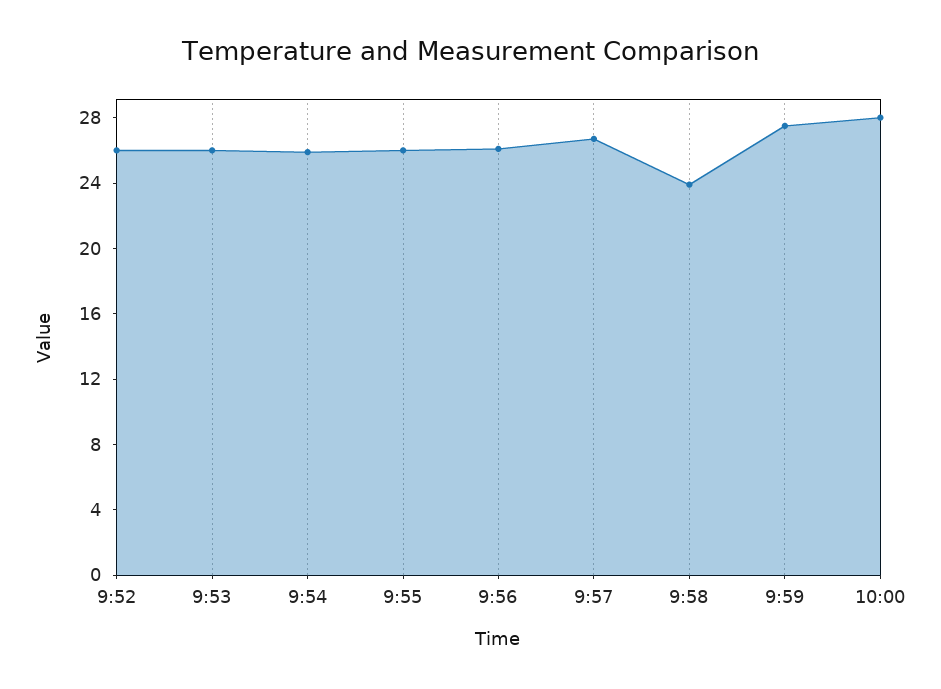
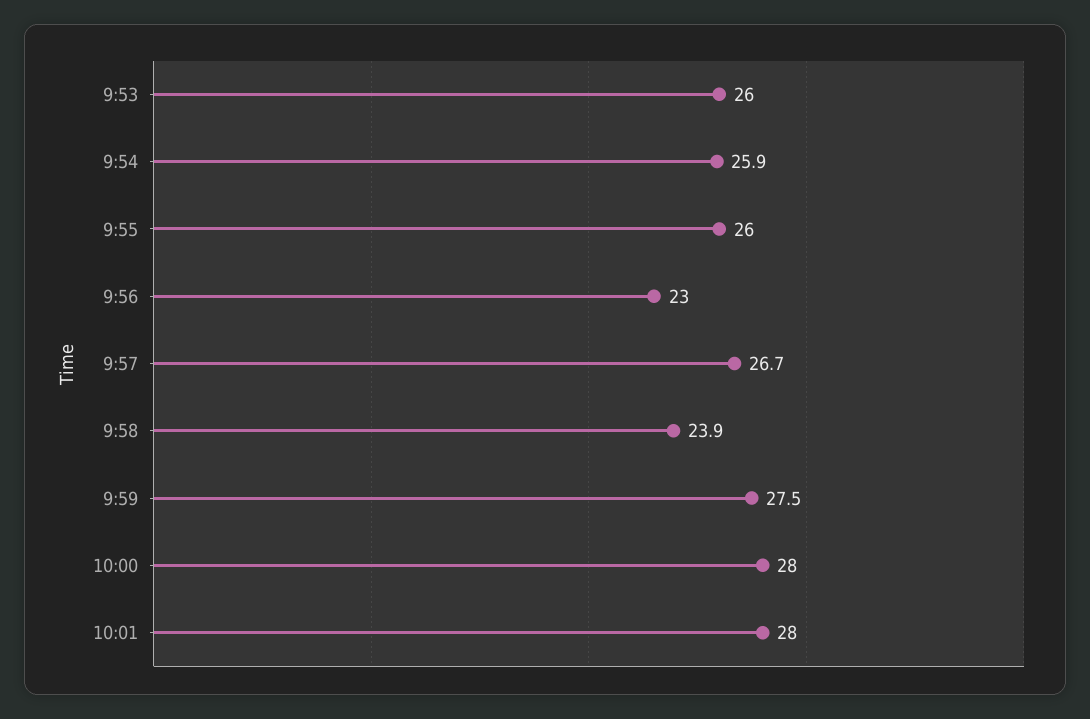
9:52: 26 -> none
9:56: 26 -> 23
10:01: none -> 28

